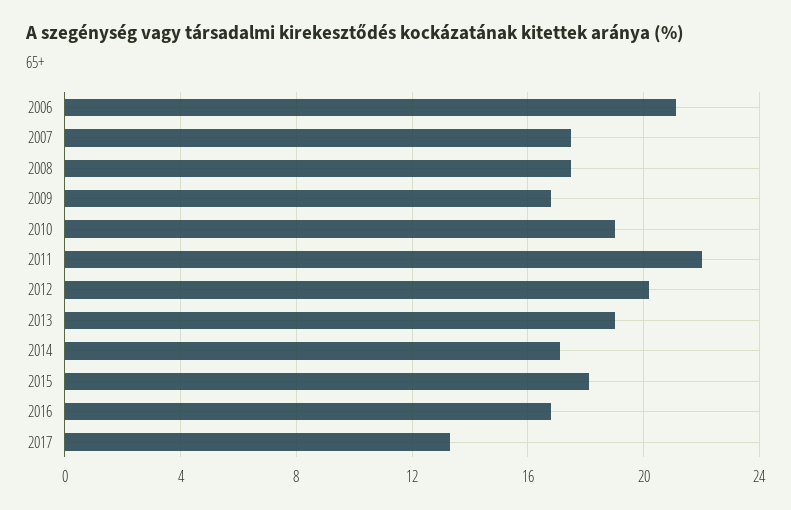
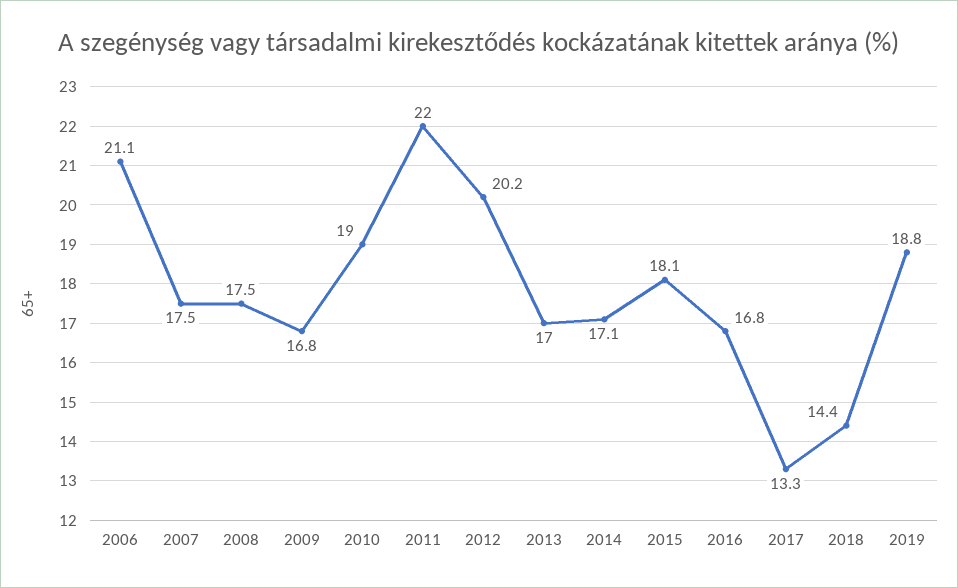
2013: 19 -> 17
2018: none -> 14.4
2019: none -> 18.8

